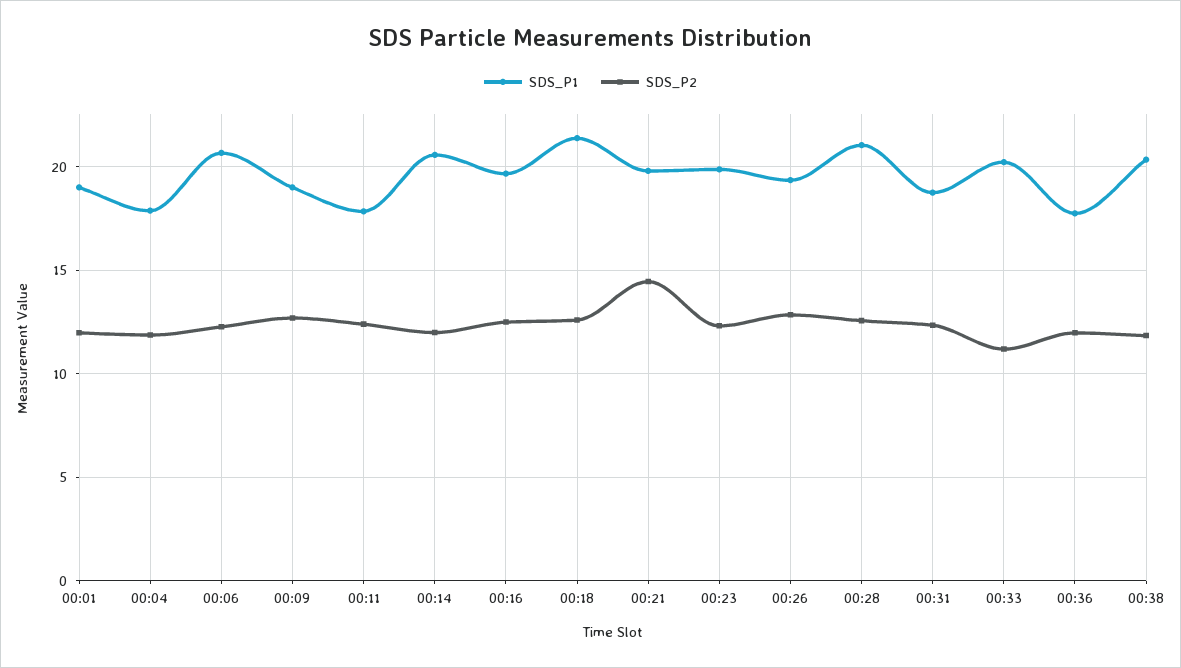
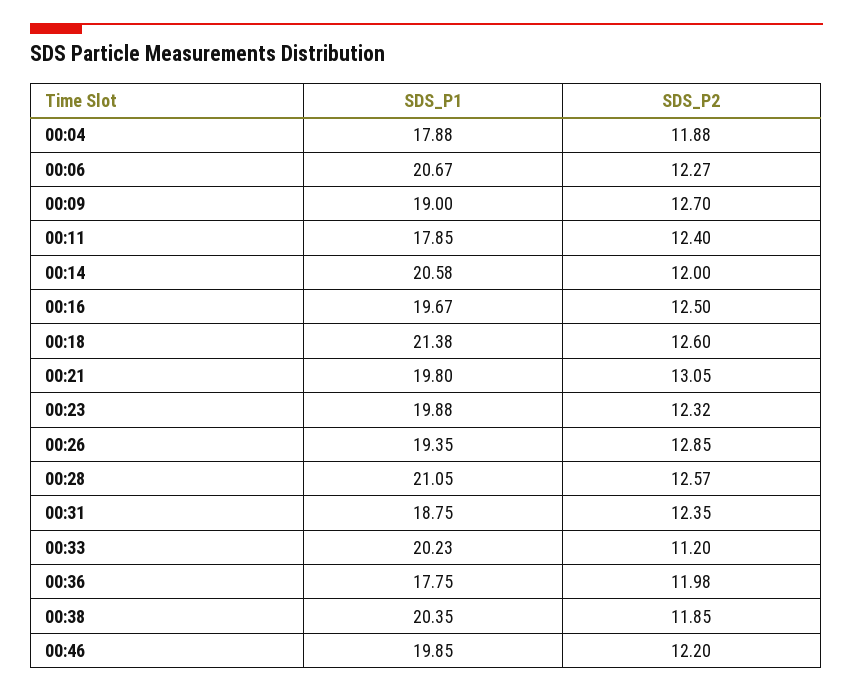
SDS_P1, 00:01: 19 -> none
SDS_P2, 00:01: 12 -> none
SDS_P2, 00:21: 14.5 -> 13.05
SDS_P1, 00:46: none -> 19.85
SDS_P2, 00:46: none -> 12.2

